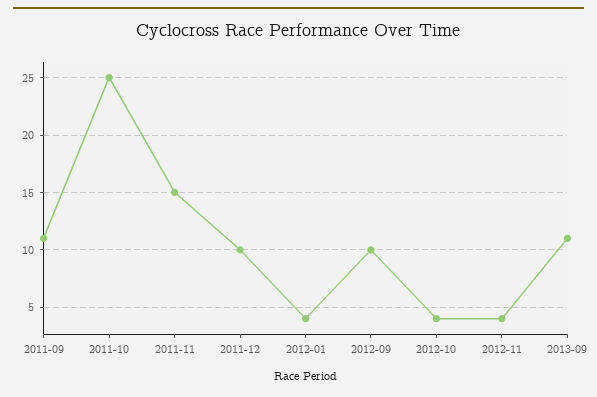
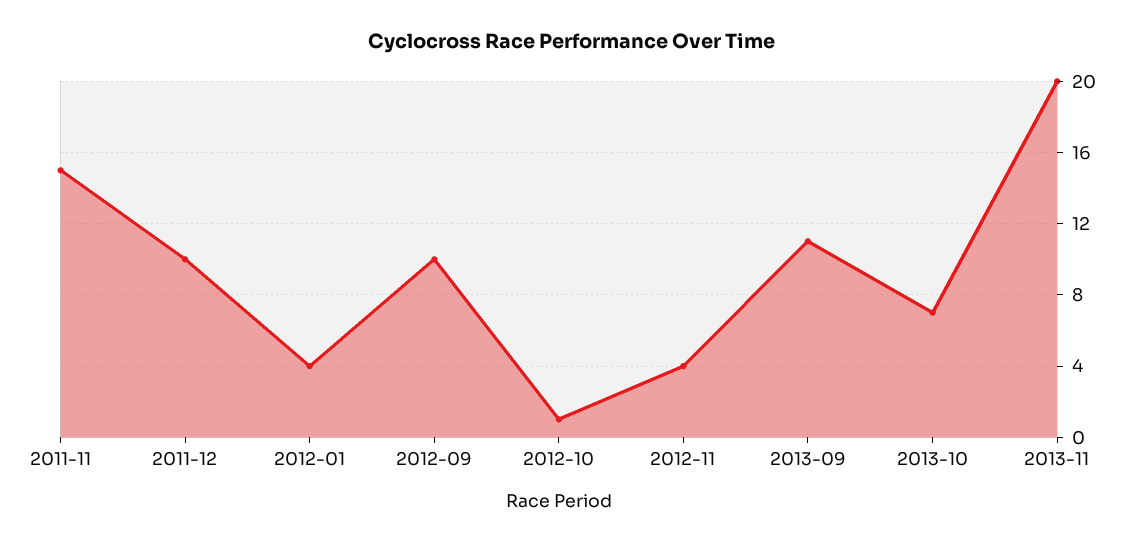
2011-09: 11 -> none
2011-10: 25 -> none
2012-10: 4 -> 1
2013-10: none -> 7
2013-11: none -> 20

